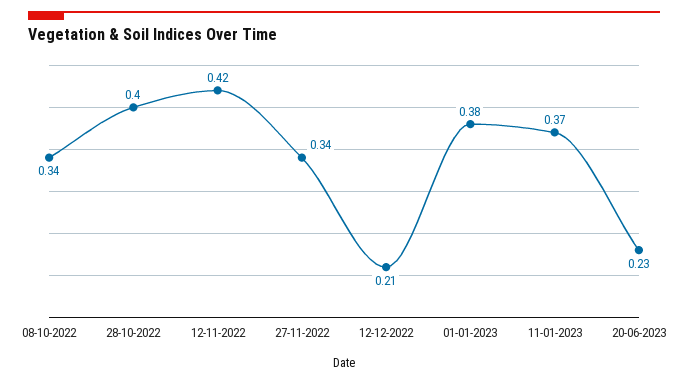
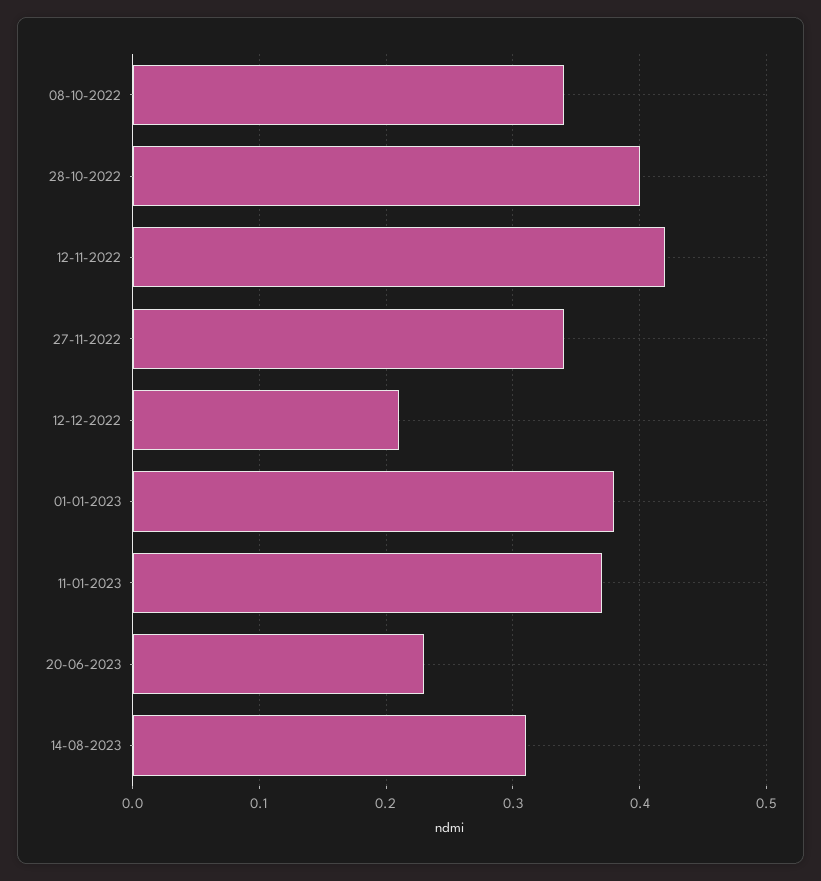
14-08-2023: none -> 0.31

